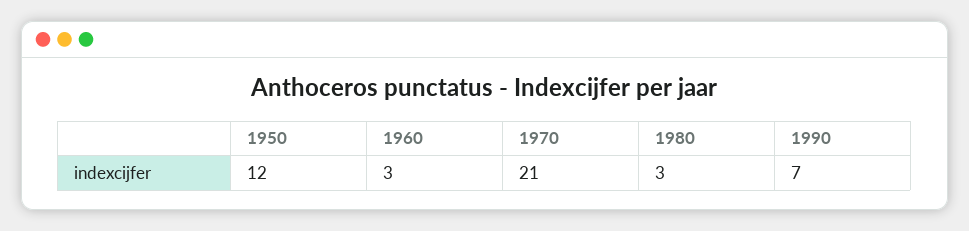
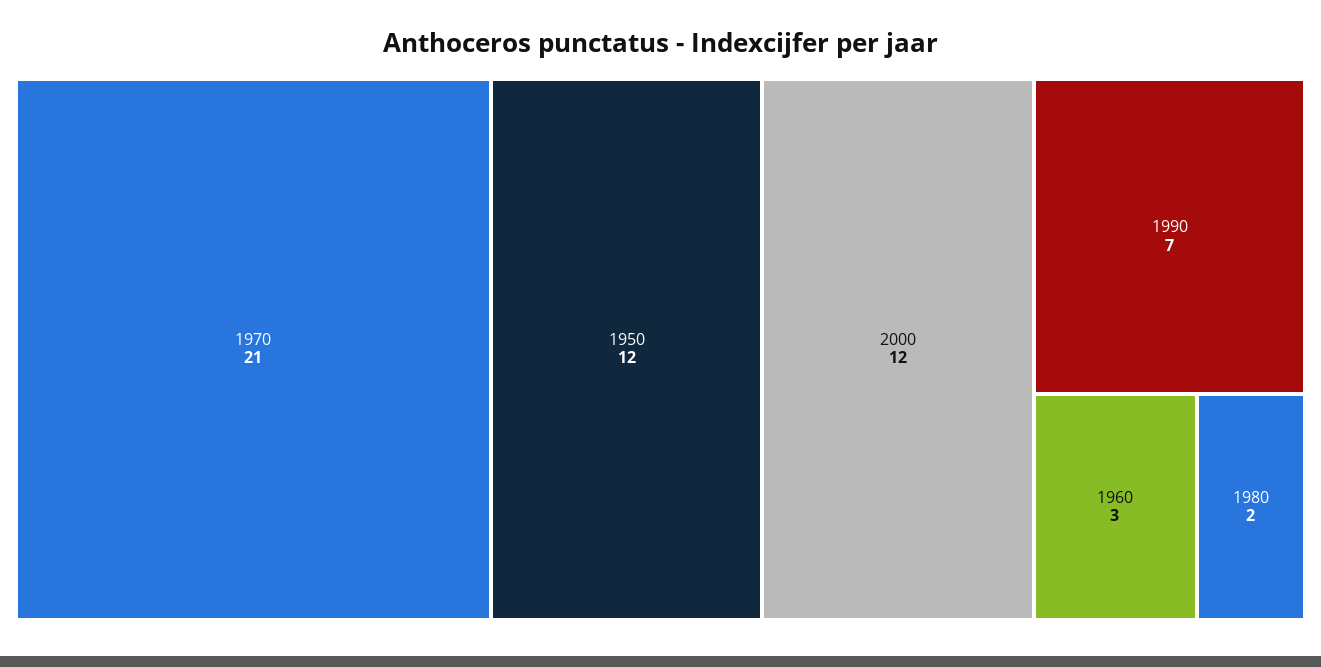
1980: 3 -> 2
2000: none -> 12

